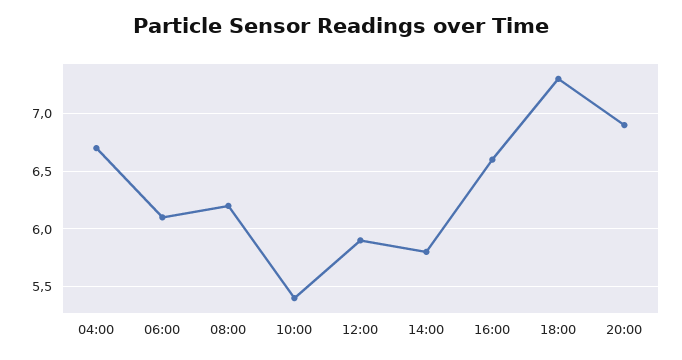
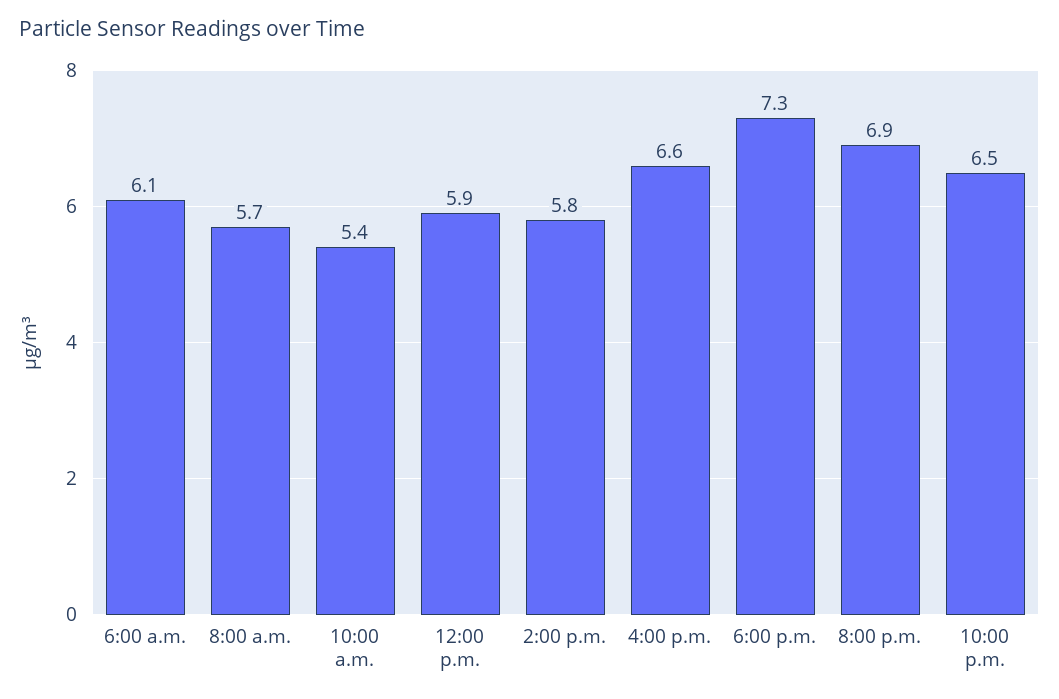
04:00: 6.7 -> none
08:00: 6.2 -> 5.7
10:00 p.m.: none -> 6.5

